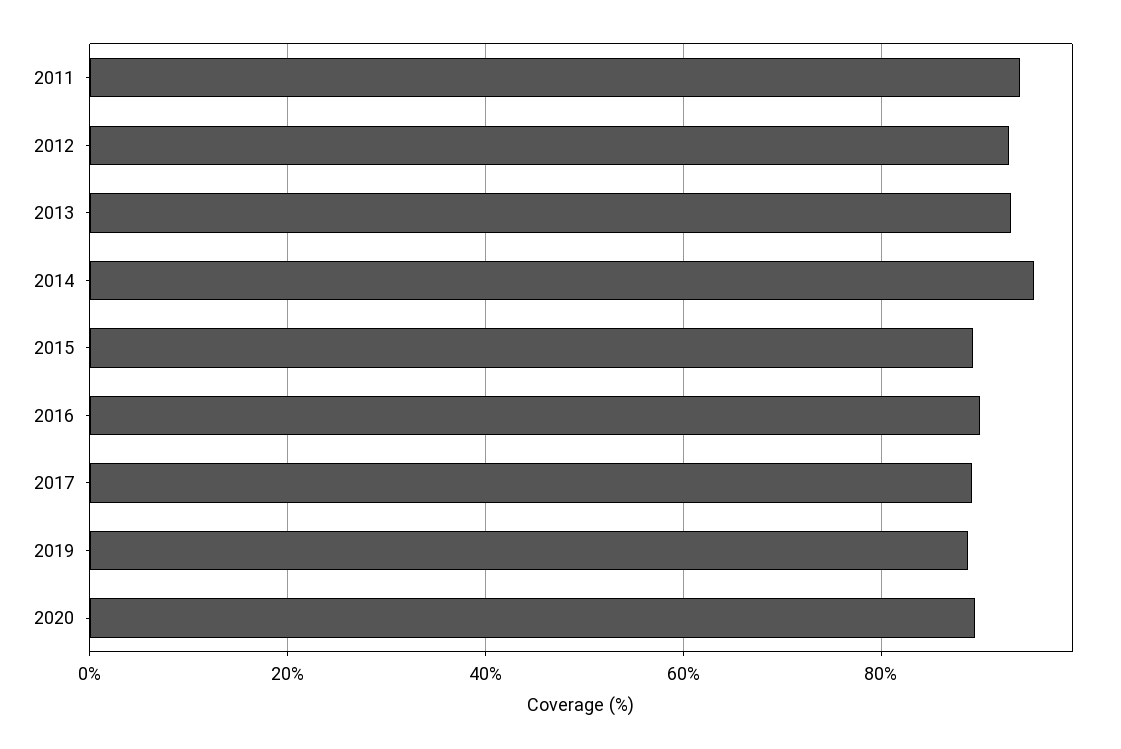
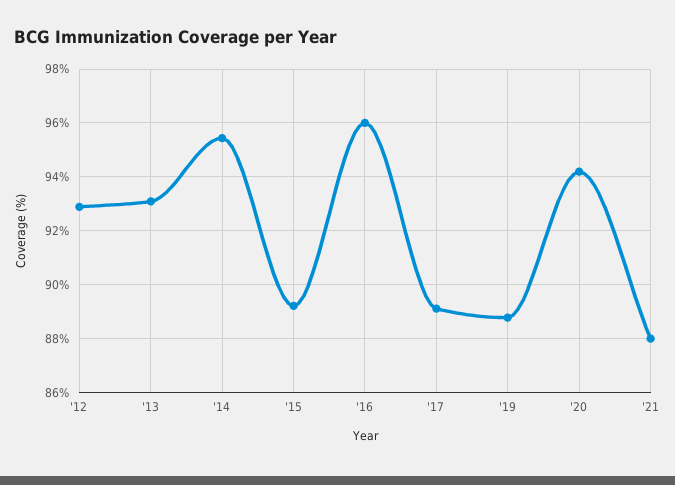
2011: 94 -> none
2016: 90 -> 96
2020: 90 -> 94.25
'21: none -> 88

